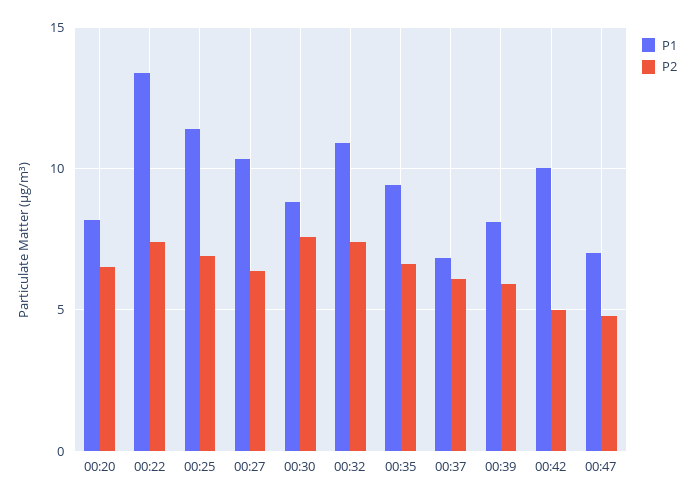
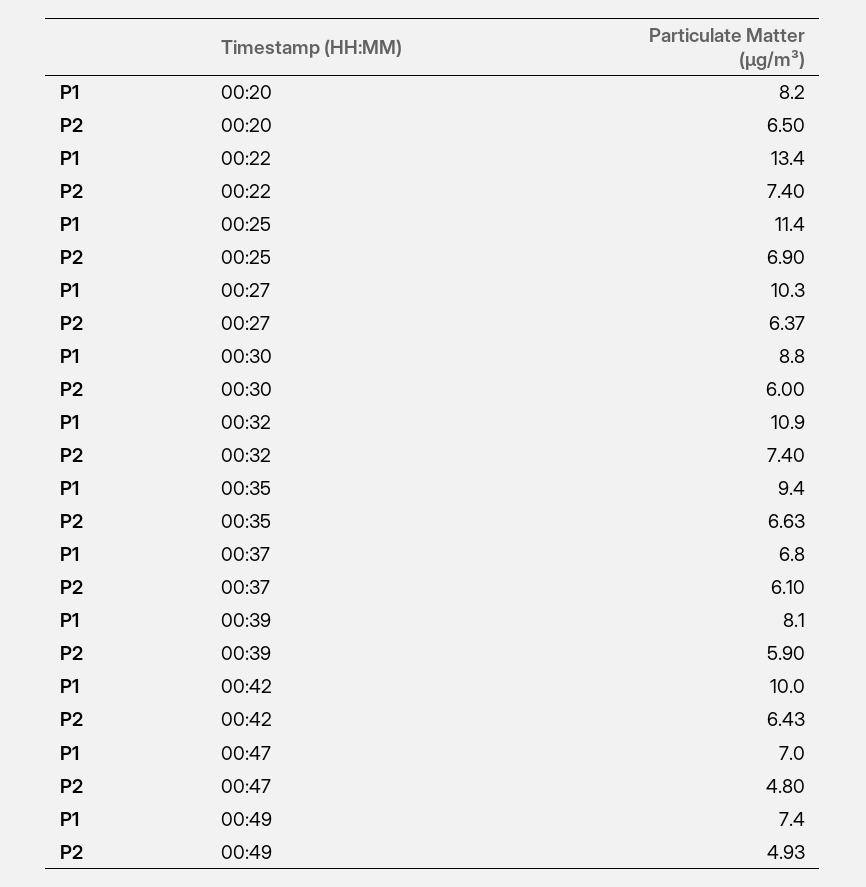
P2, 00:30: 7.5 -> 6
P2, 00:42: 5 -> 6.43
P1, 00:49: none -> 7.4
P2, 00:49: none -> 4.93

